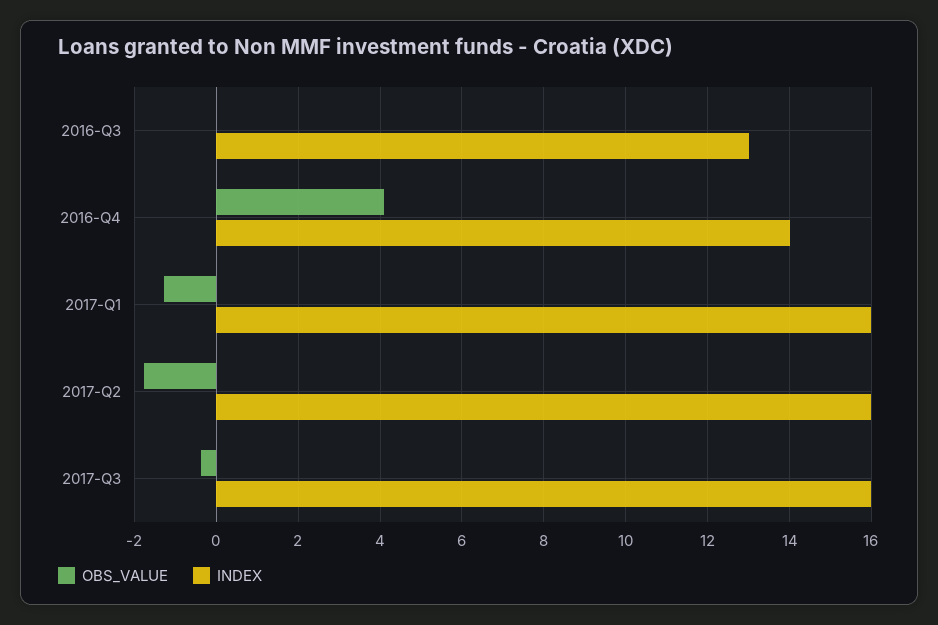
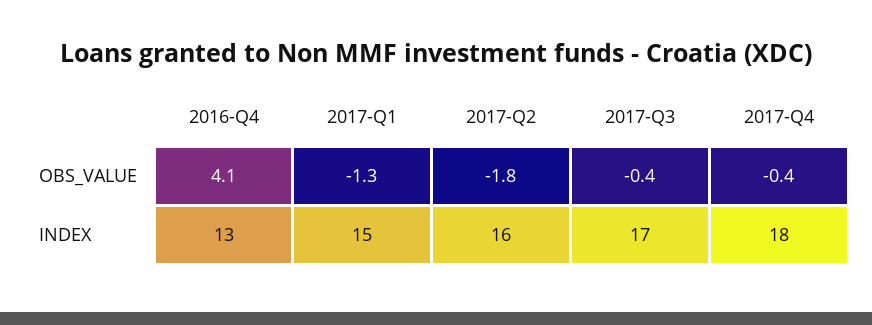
OBS_VALUE, 2016-Q3: 0 -> none
INDEX, 2016-Q3: 13 -> none
INDEX, 2016-Q4: 14 -> 13
INDEX, 2017-Q1: 16 -> 15
INDEX, 2017-Q3: 16 -> 17
OBS_VALUE, 2017-Q4: none -> -0.4
INDEX, 2017-Q4: none -> 18

